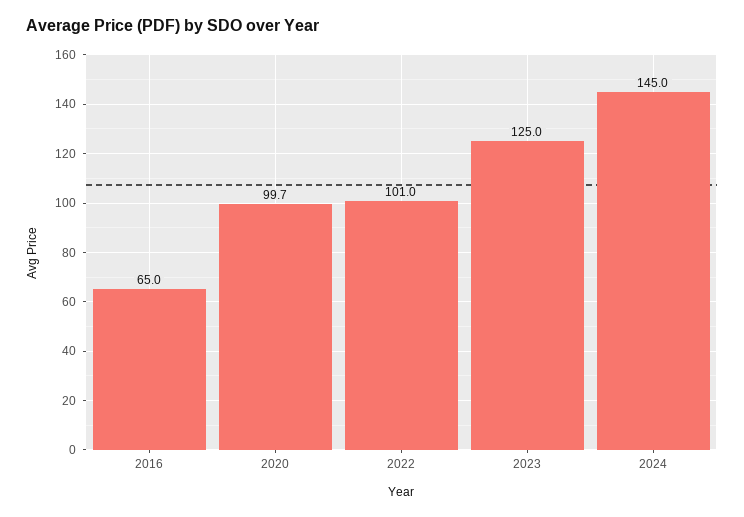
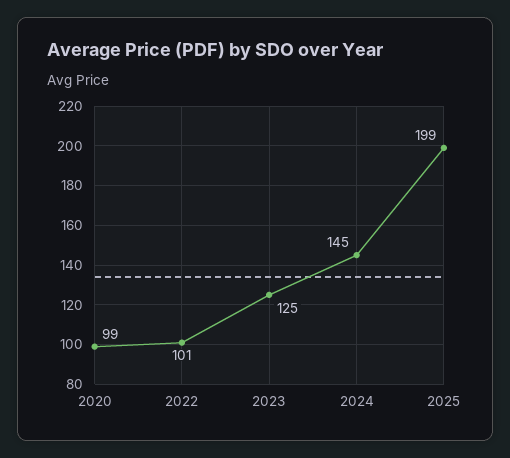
2016: 65 -> none
2020: 99.7 -> 99
2025: none -> 199

